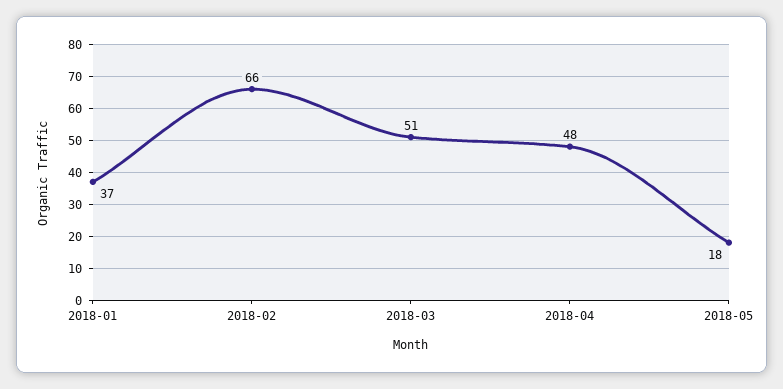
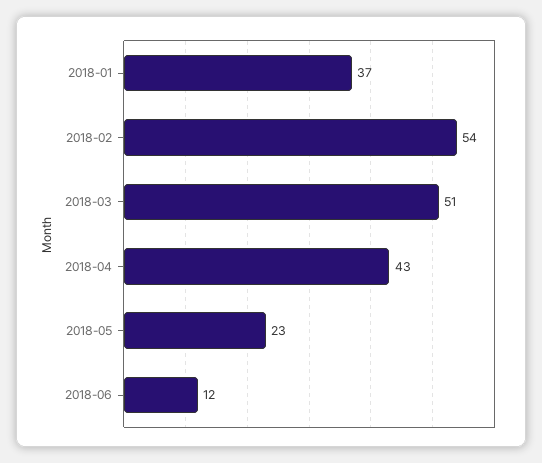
2018-02: 66 -> 54
2018-04: 48 -> 43
2018-05: 18 -> 23
2018-06: none -> 12

